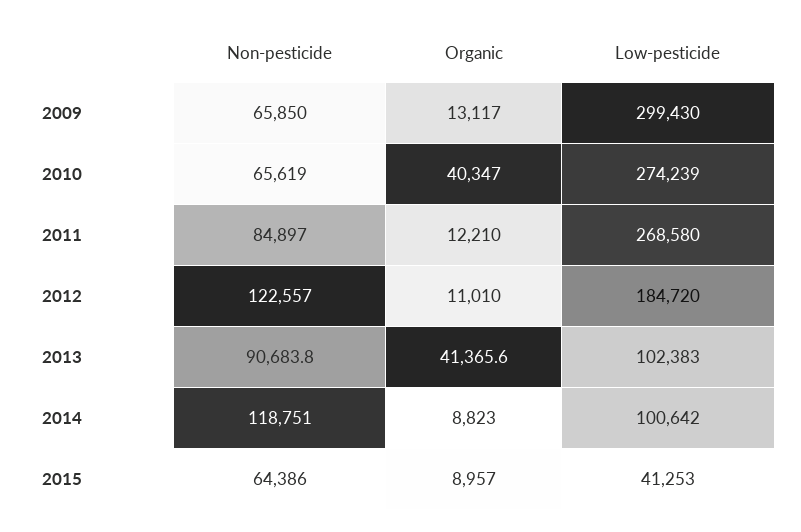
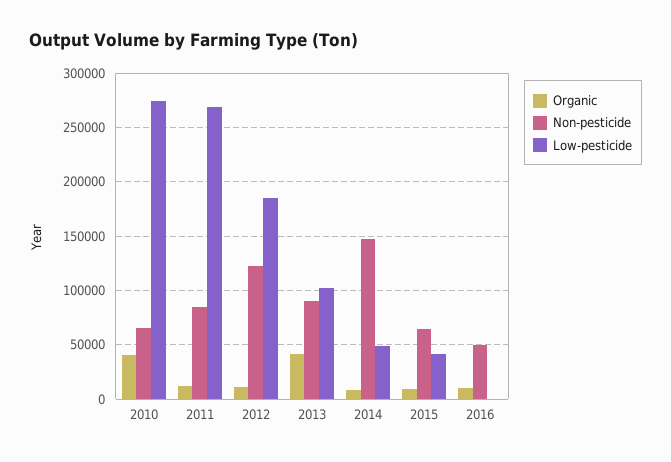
Non-pesticide, 2009: 65850 -> none
Organic, 2009: 13117 -> none
Low-pesticide, 2009: 299430 -> none
Non-pesticide, 2014: 118751 -> 150000
Low-pesticide, 2014: 100642 -> 50000
Organic, 2016: none -> 10000
Non-pesticide, 2016: none -> 50000
Low-pesticide, 2016: none -> 0

